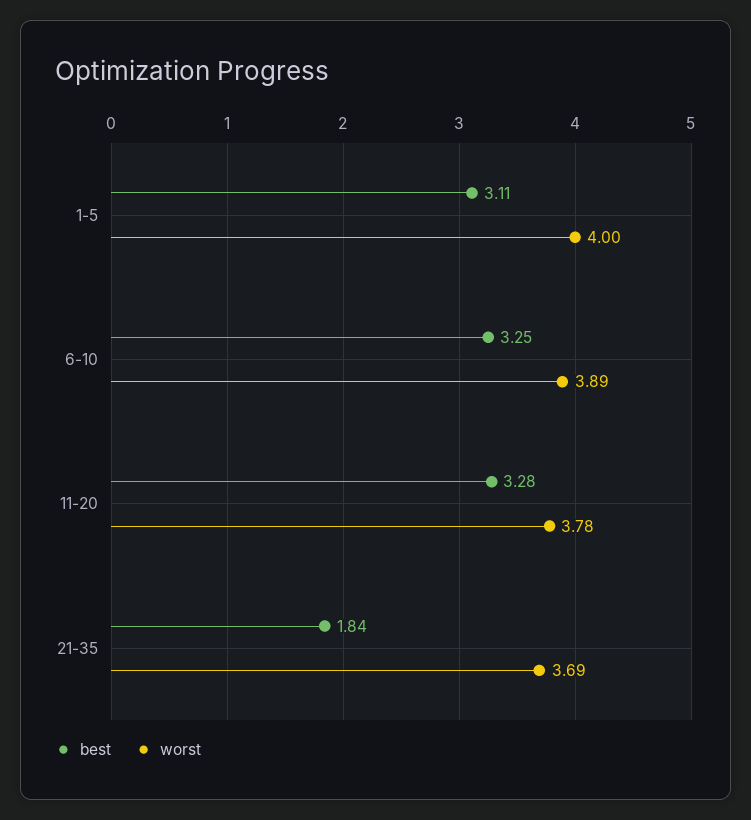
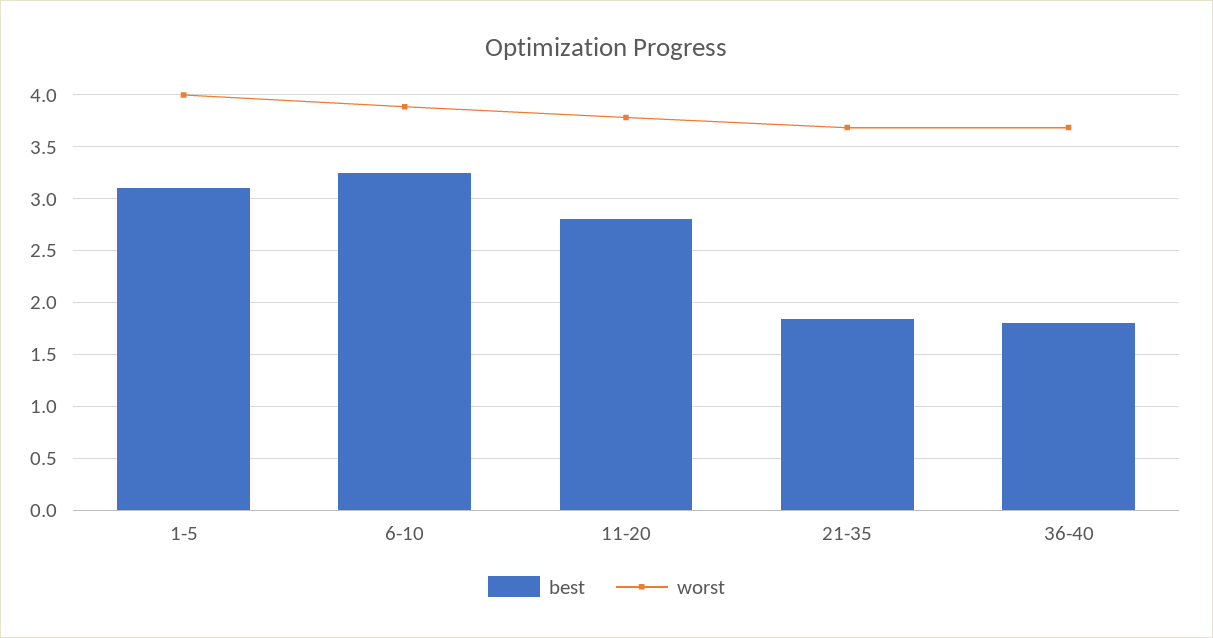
best, 11-20: 3.28 -> 2.8
best, 36-40: none -> 1.8
worst, 36-40: none -> 3.7

